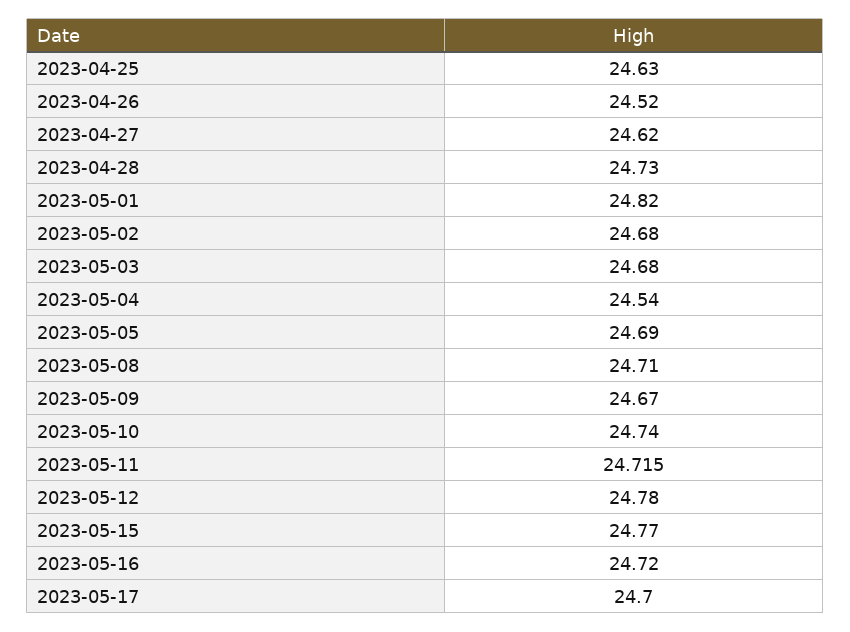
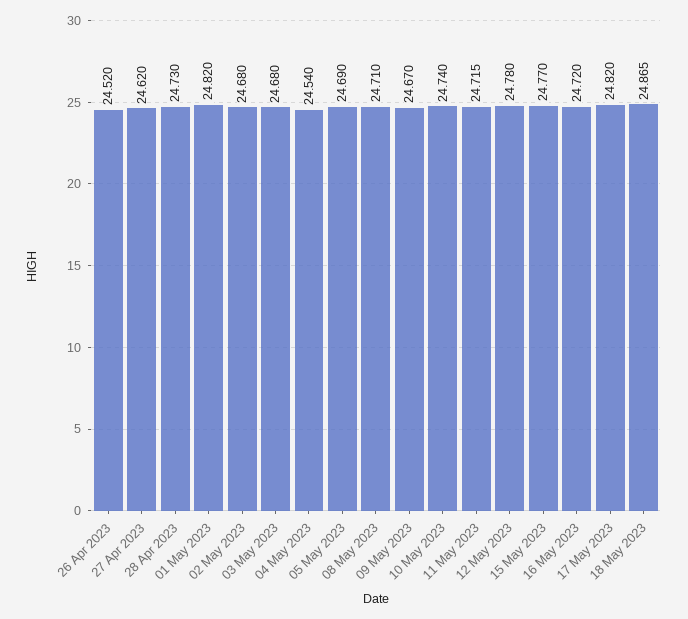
2023-04-25: 24.63 -> none
2023-05-17: 24.7 -> 24.82
18 May 2023: none -> 24.865

